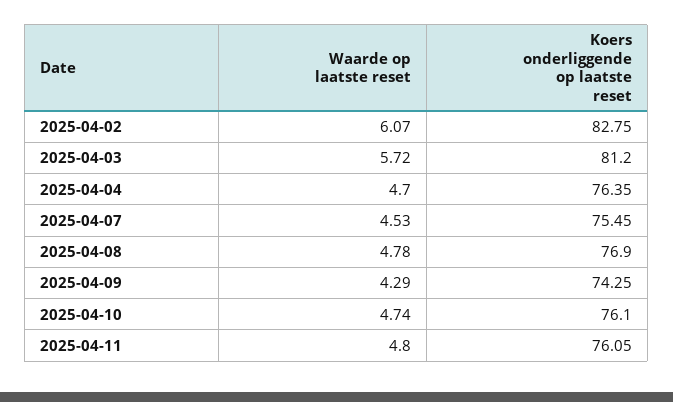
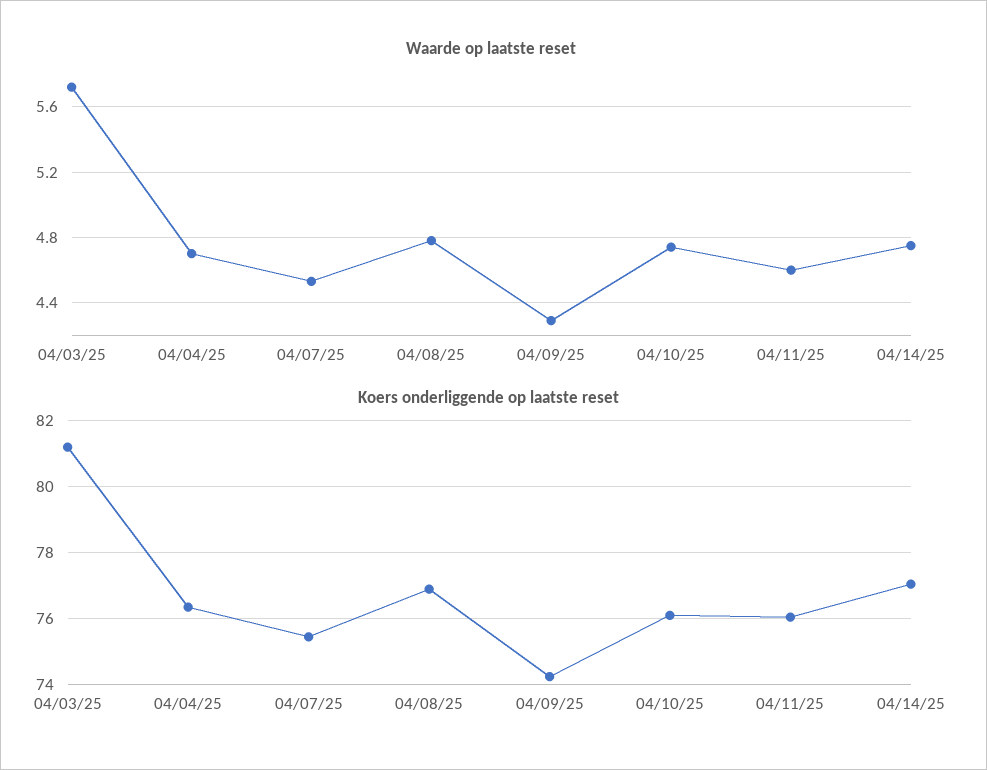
Waarde op laatste reset, 2025-04-02: 6.07 -> none
Koers onderliggende op laatste reset, 2025-04-02: 82.75 -> none
Waarde op laatste reset, 2025-04-11: 4.8 -> 4.6
Waarde op laatste reset, 04/14/25: none -> 4.75
Koers onderliggende op laatste reset, 04/14/25: none -> 77

